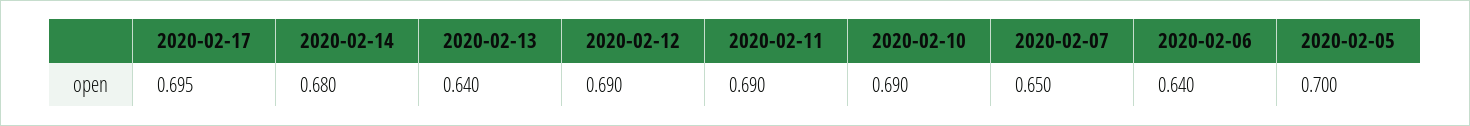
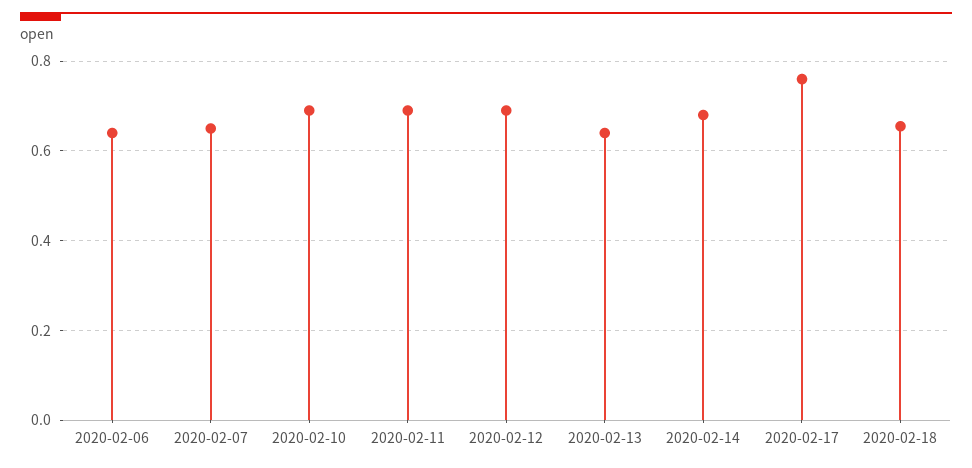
2020-02-17: 0.695 -> 0.76
2020-02-05: 0.7 -> none
2020-02-18: none -> 0.66

